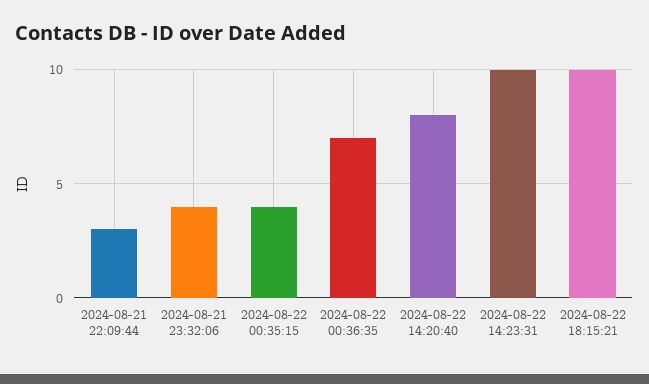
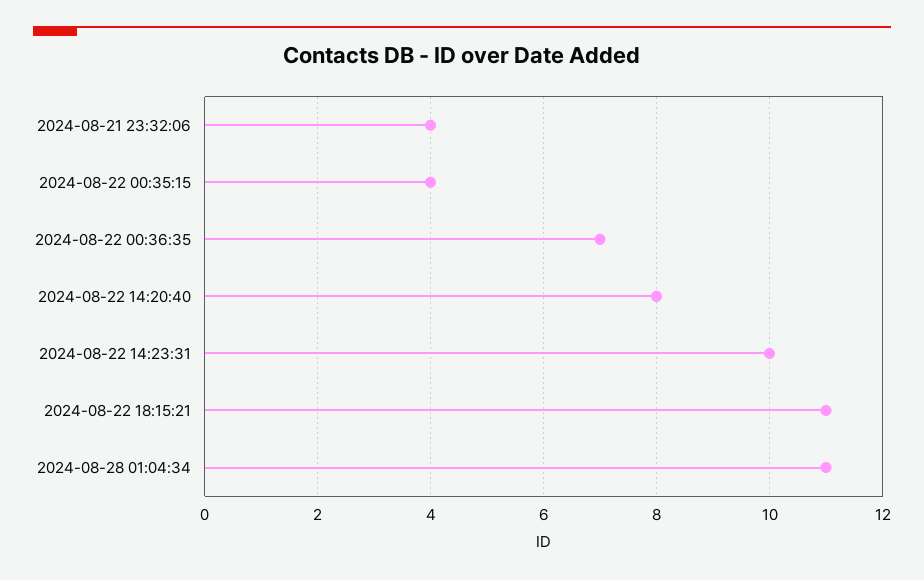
2024-08-21 22:09:44: 3 -> none
2024-08-22 18:15:21: 10 -> 11
2024-08-28 01:04:34: none -> 11

